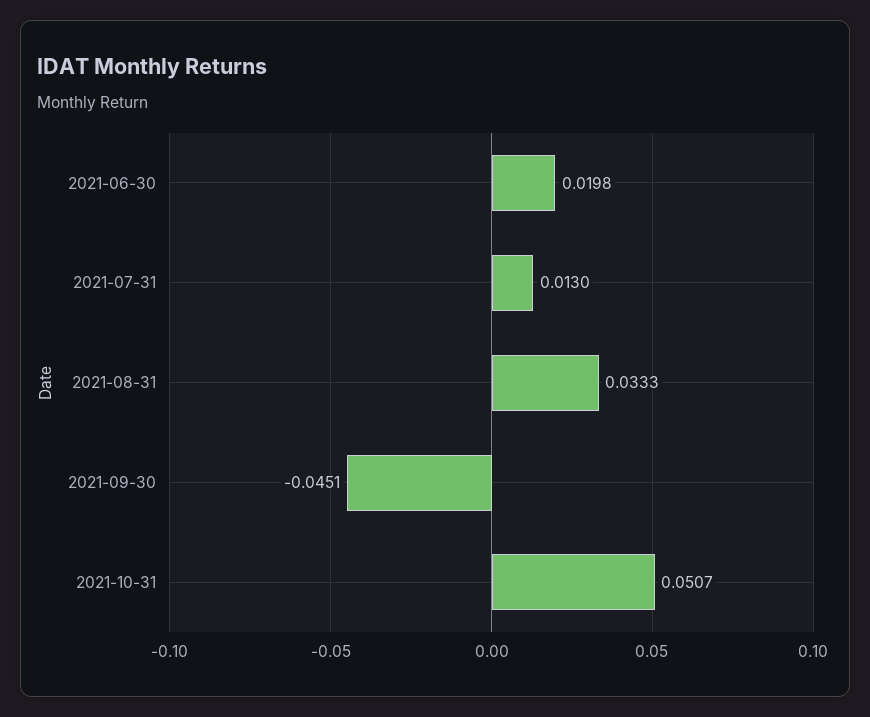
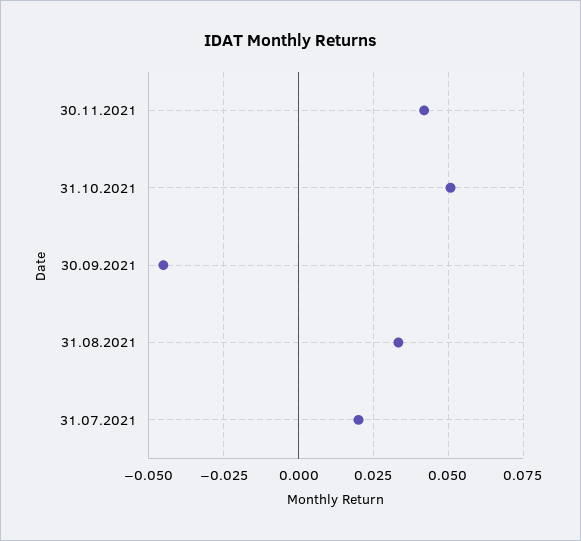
2021-06-30: 0.0198 -> none
2021-07-31: 0.013 -> 0.02
30.11.2021: none -> 0.0425

